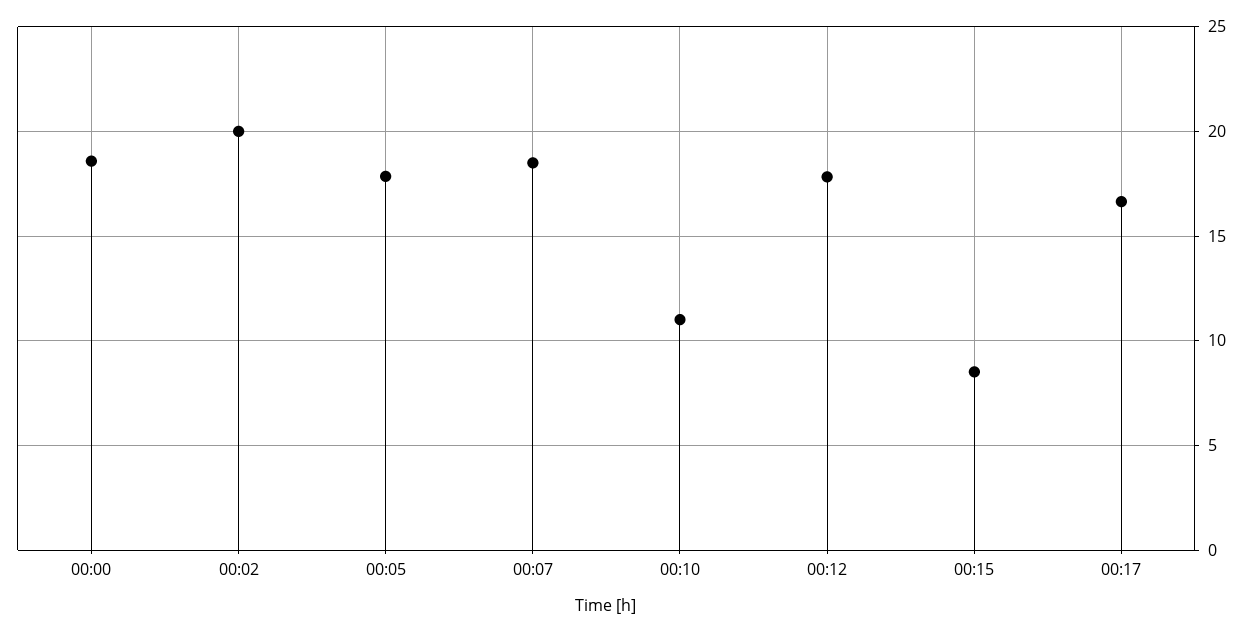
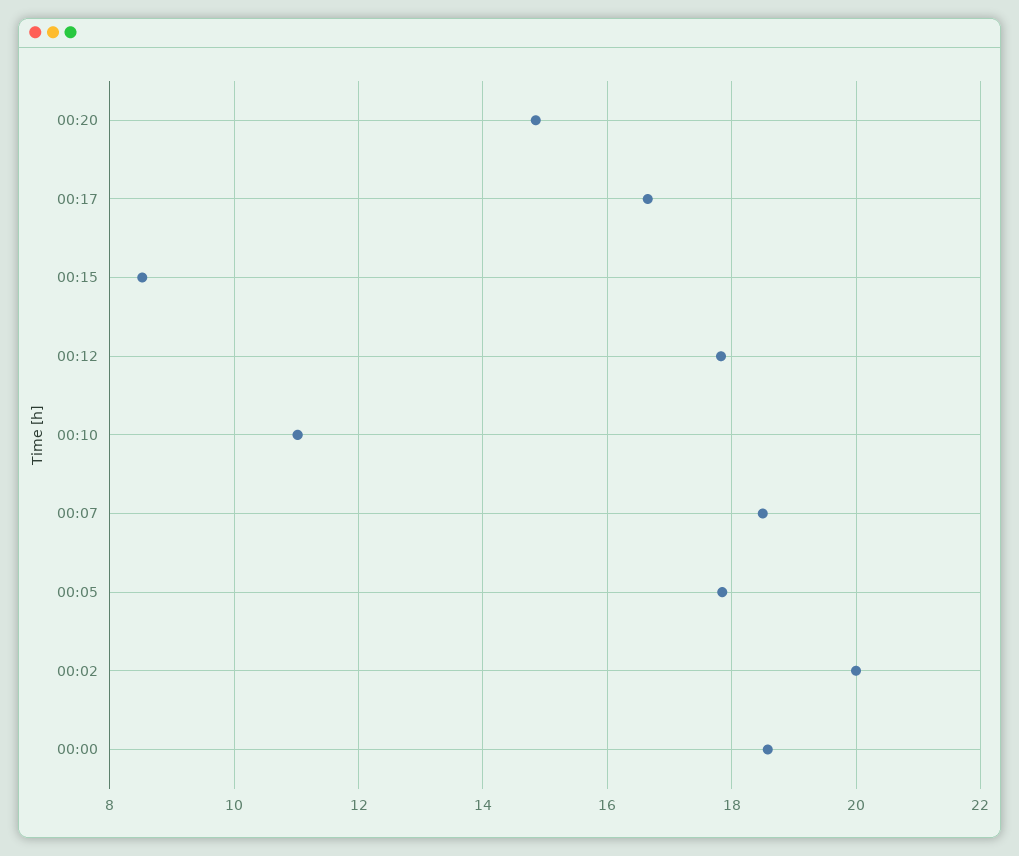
00:20: none -> 14.8

